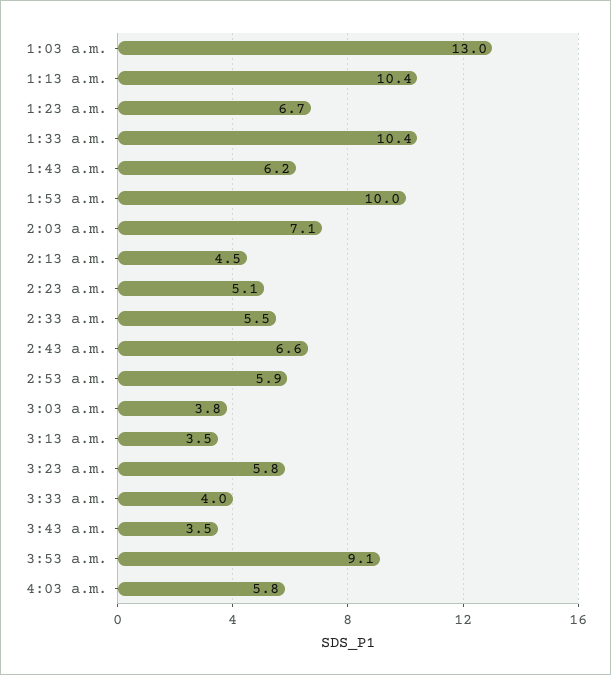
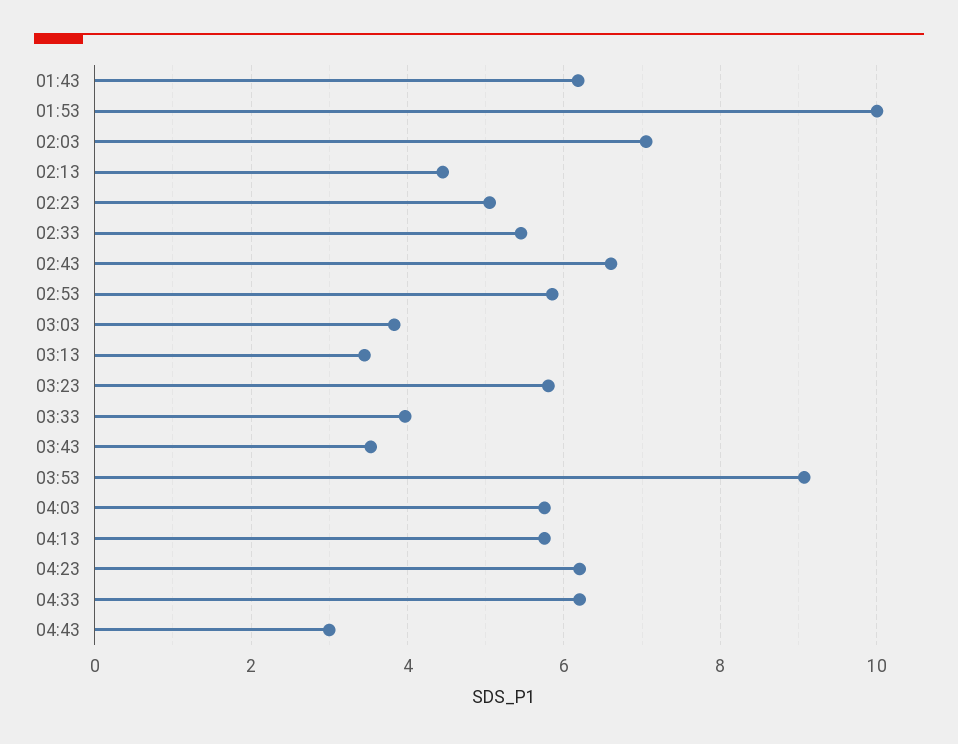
1:03 a.m.: 13 -> none
1:13 a.m.: 10.4 -> none
1:23 a.m.: 6.7 -> none
1:33 a.m.: 10.4 -> none
04:13: none -> 5.8
04:23: none -> 6.2
04:33: none -> 6.2
04:43: none -> 3

